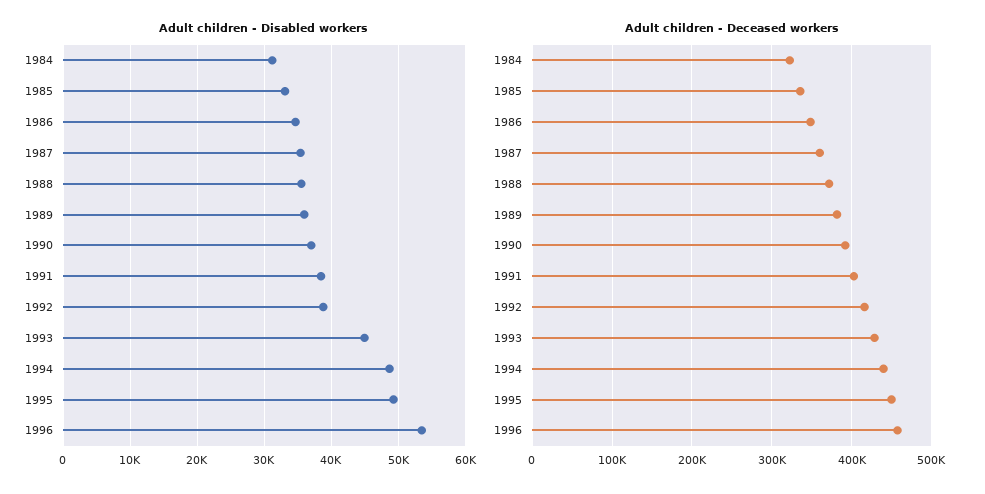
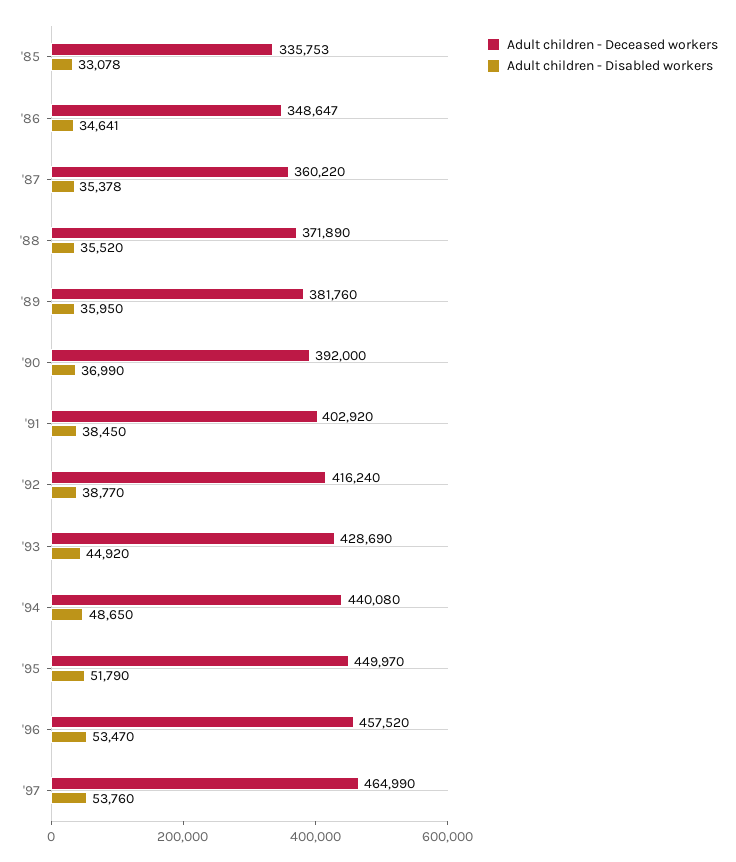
Adult children - Disabled workers, 1984: 31000 -> none
Adult children - Disabled workers, 1995: 49000 -> 51790
Adult children - Deceased workers, 1984: 320000 -> none
Adult children - Deceased workers, '97: none -> 464990
Adult children - Disabled workers, '97: none -> 53760

